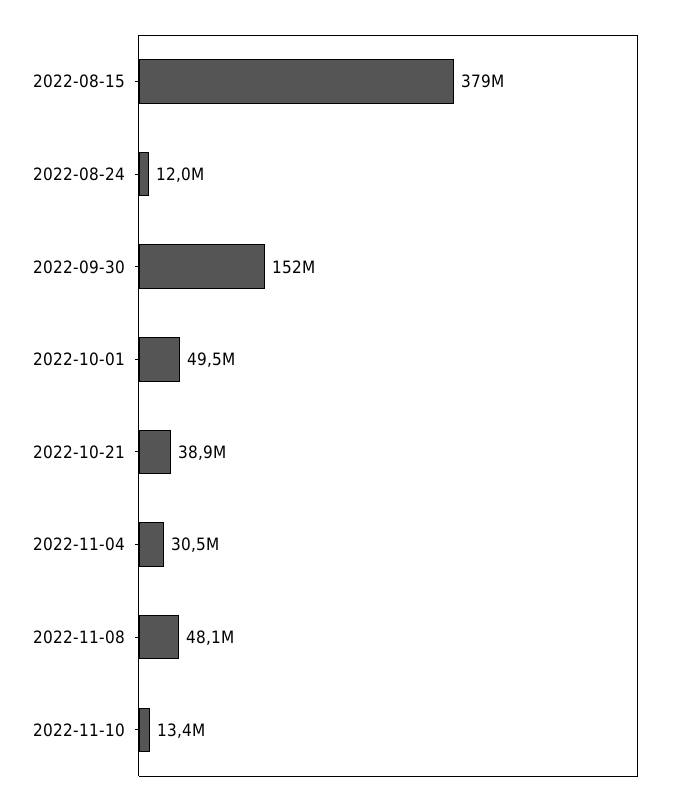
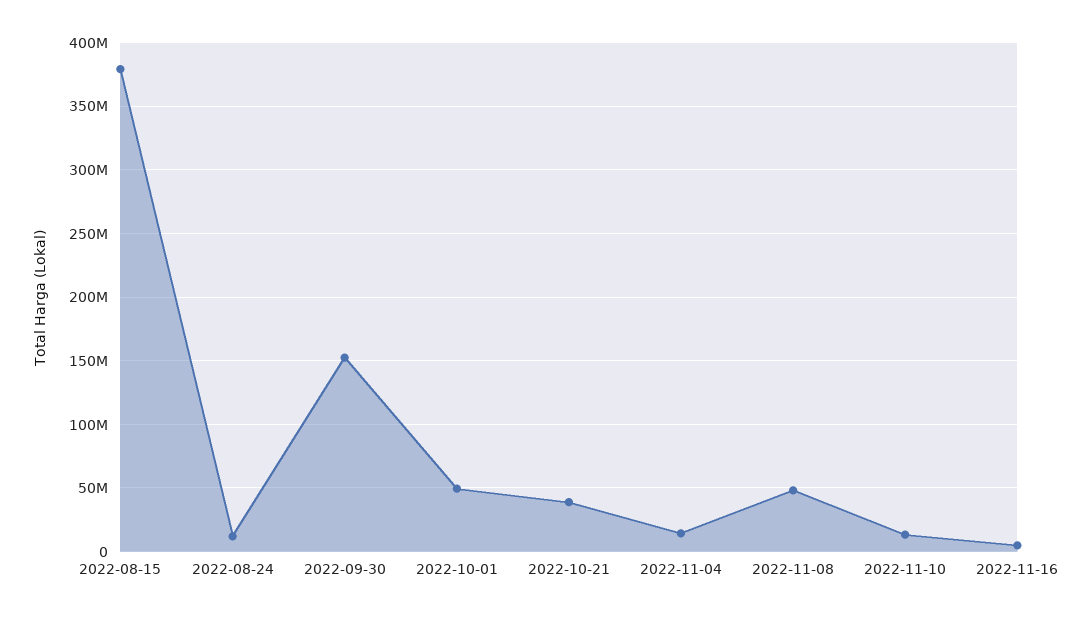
2022-11-04: 30500000 -> 15000000
2022-11-16: none -> 5000000

